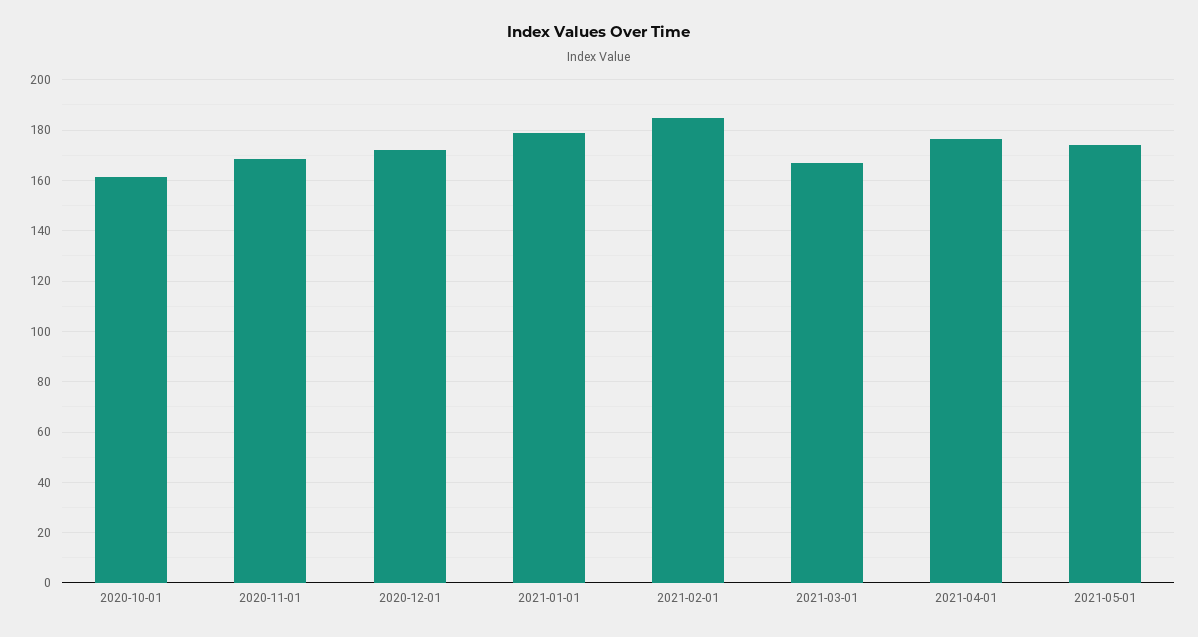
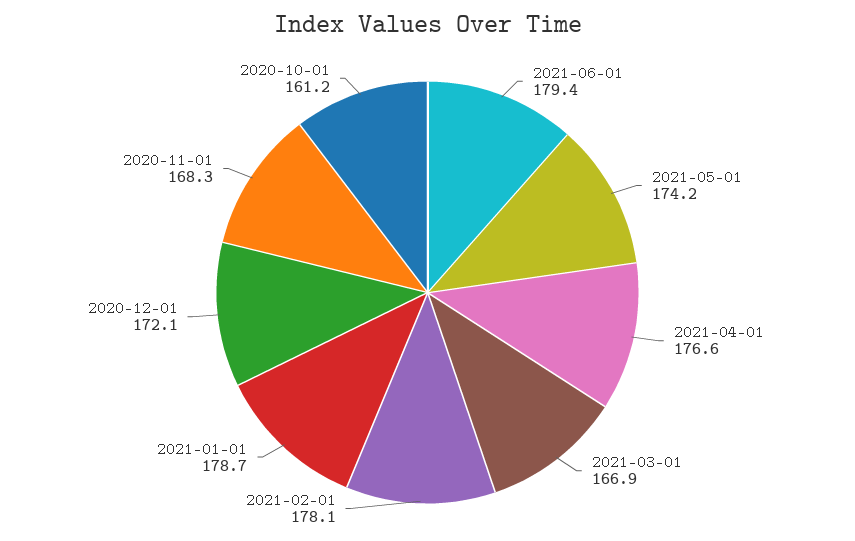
2021-02-01: 185 -> 178.1
2021-06-01: none -> 179.4

